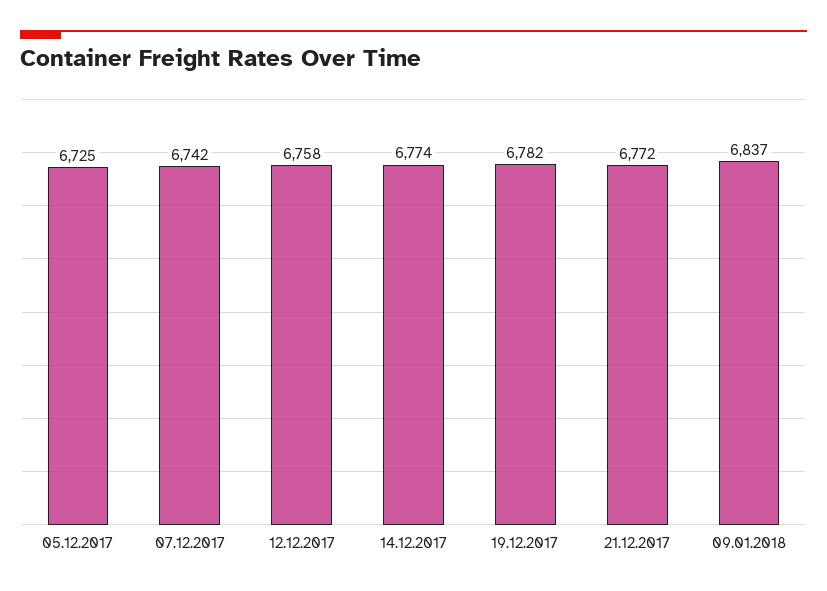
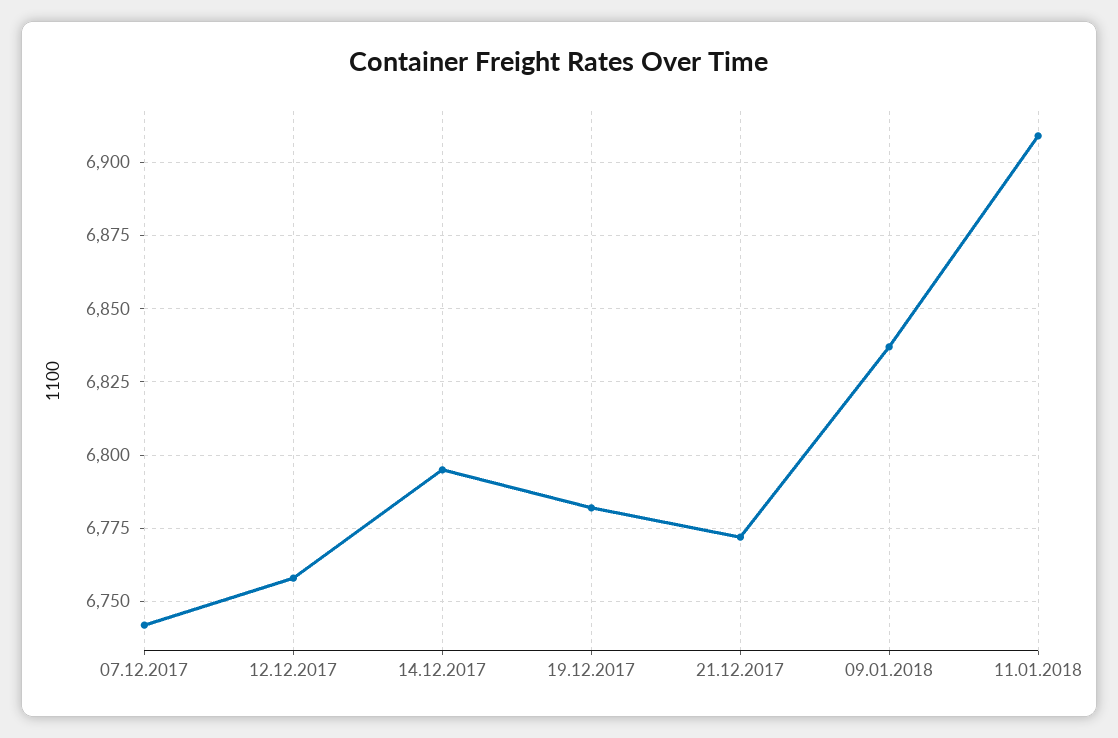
05.12.2017: 6725 -> none
14.12.2017: 6774 -> 6795
11.01.2018: none -> 6910

